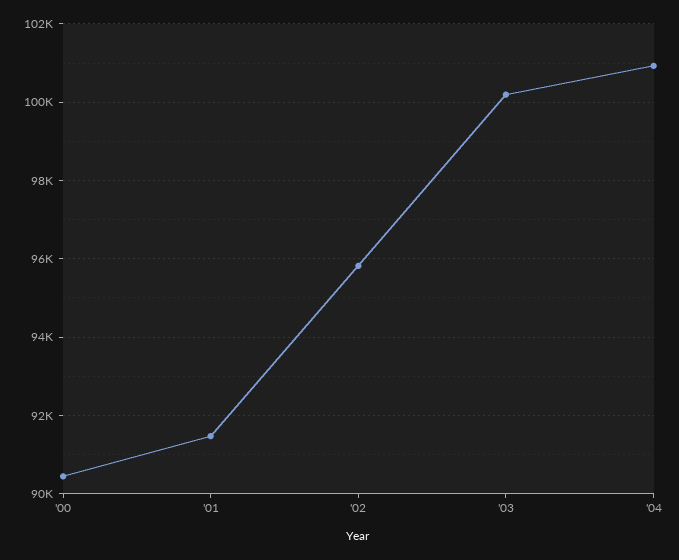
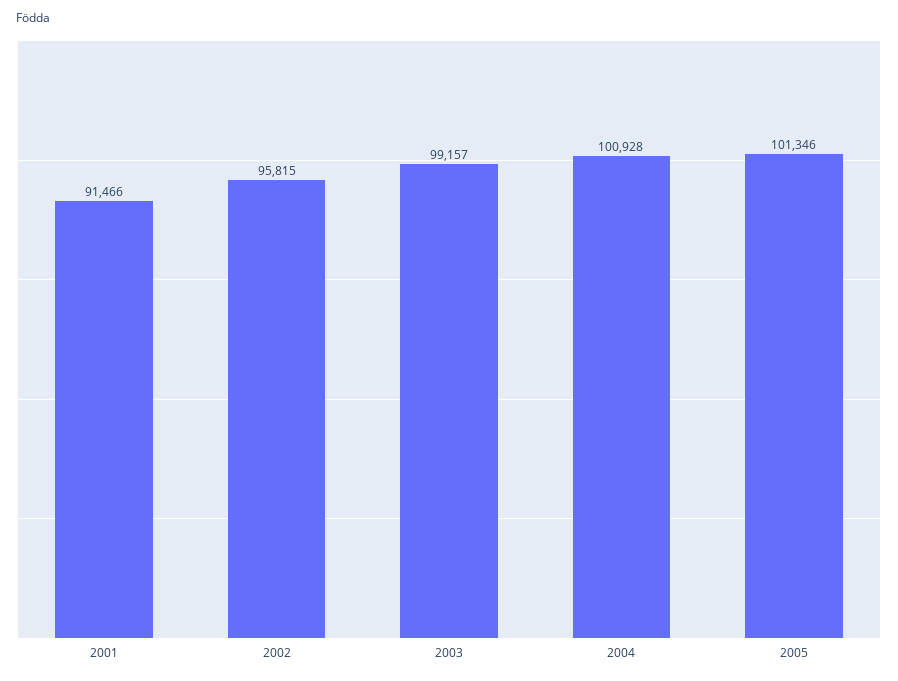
'00: 90400 -> none
'03: 100200 -> 99157
2005: none -> 101346

